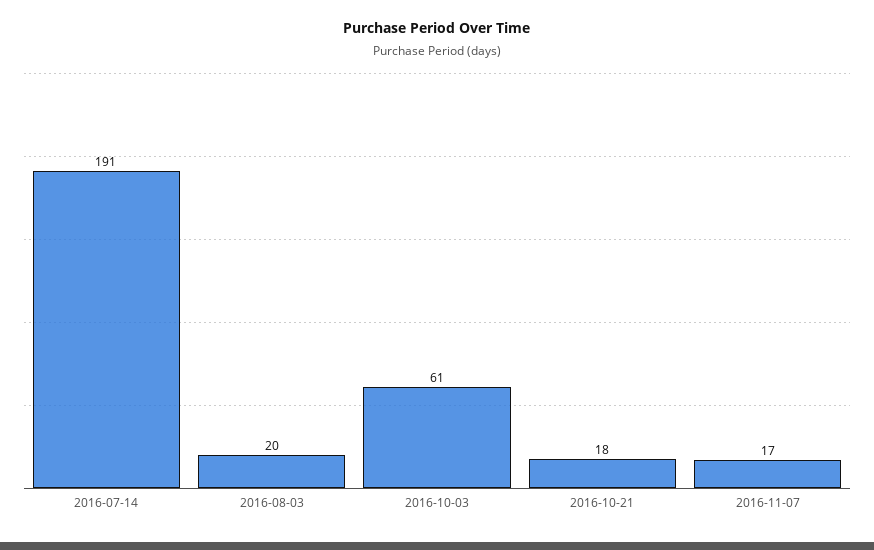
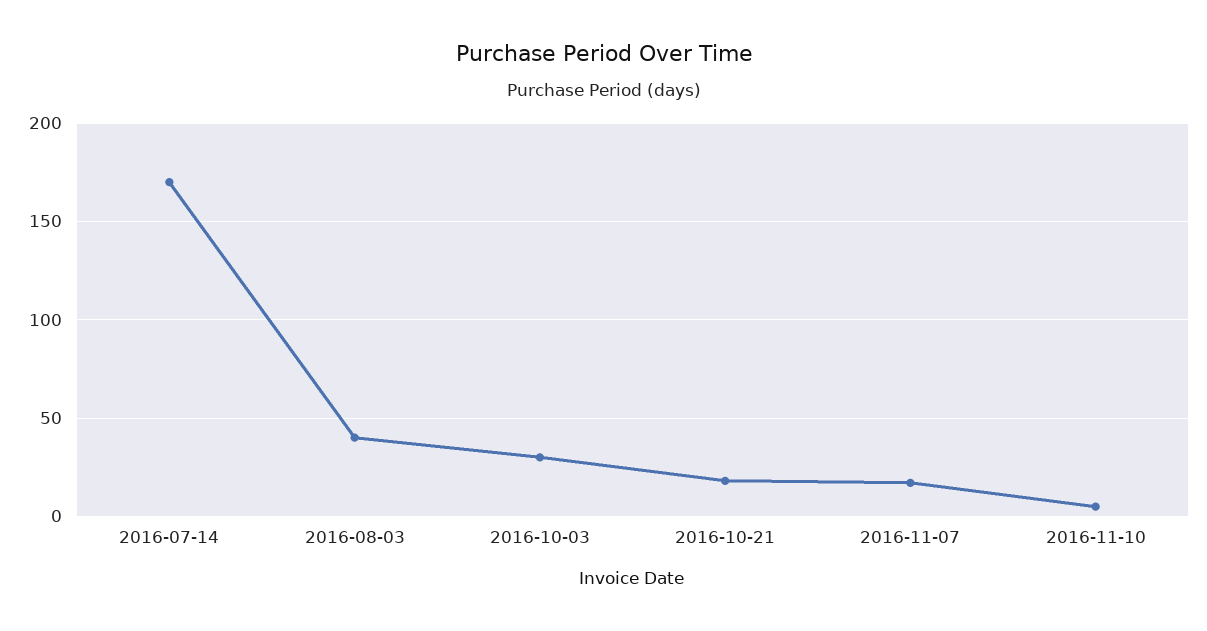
2016-07-14: 191 -> 170
2016-08-03: 20 -> 40
2016-10-03: 61 -> 30
2016-11-10: none -> 5

